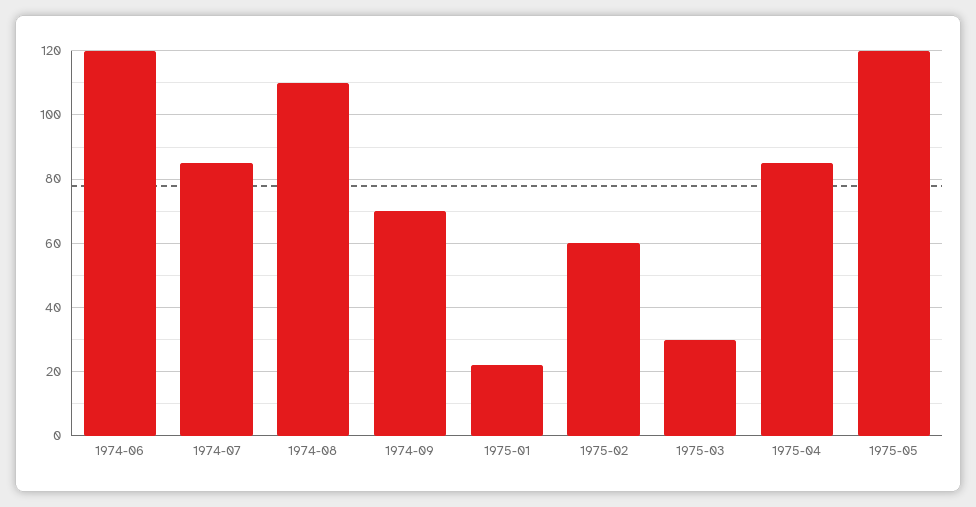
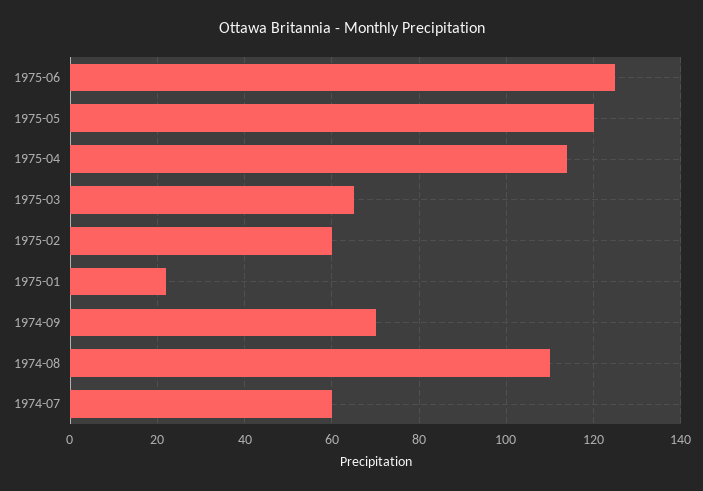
1974-06: 120 -> none
1974-07: 85 -> 60
1975-03: 30 -> 65
1975-04: 85 -> 115
1975-06: none -> 125

